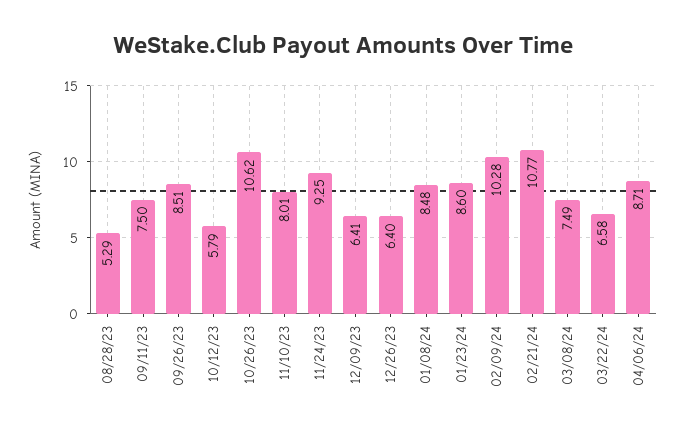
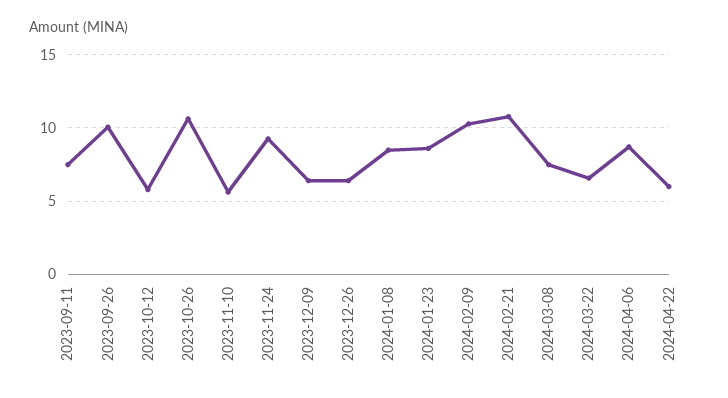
08/28/23: 5.29 -> none
09/26/23: 8.51 -> 10
11/10/23: 8.01 -> 5.5
2024-04-22: none -> 6

